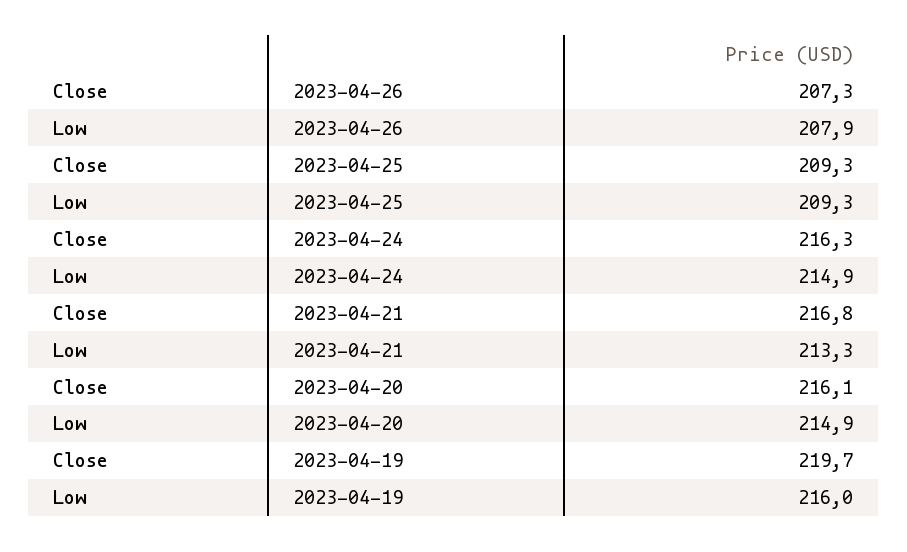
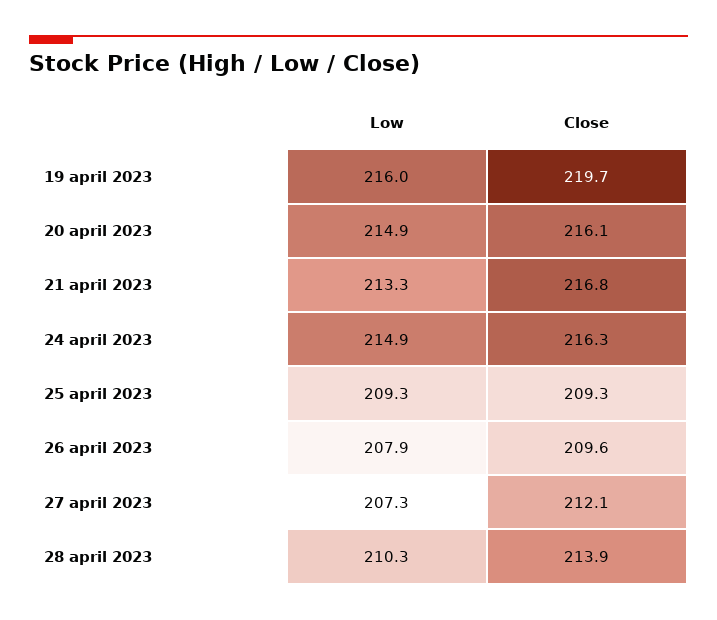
Close, 2023-04-26: 207.3 -> 209.6
Low, 27 april 2023: none -> 207.3
Close, 27 april 2023: none -> 212.1
Low, 28 april 2023: none -> 210.3
Close, 28 april 2023: none -> 213.9

